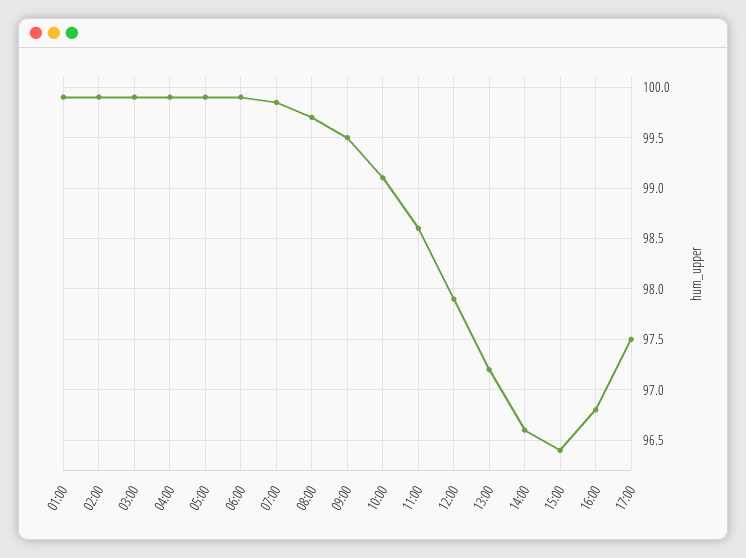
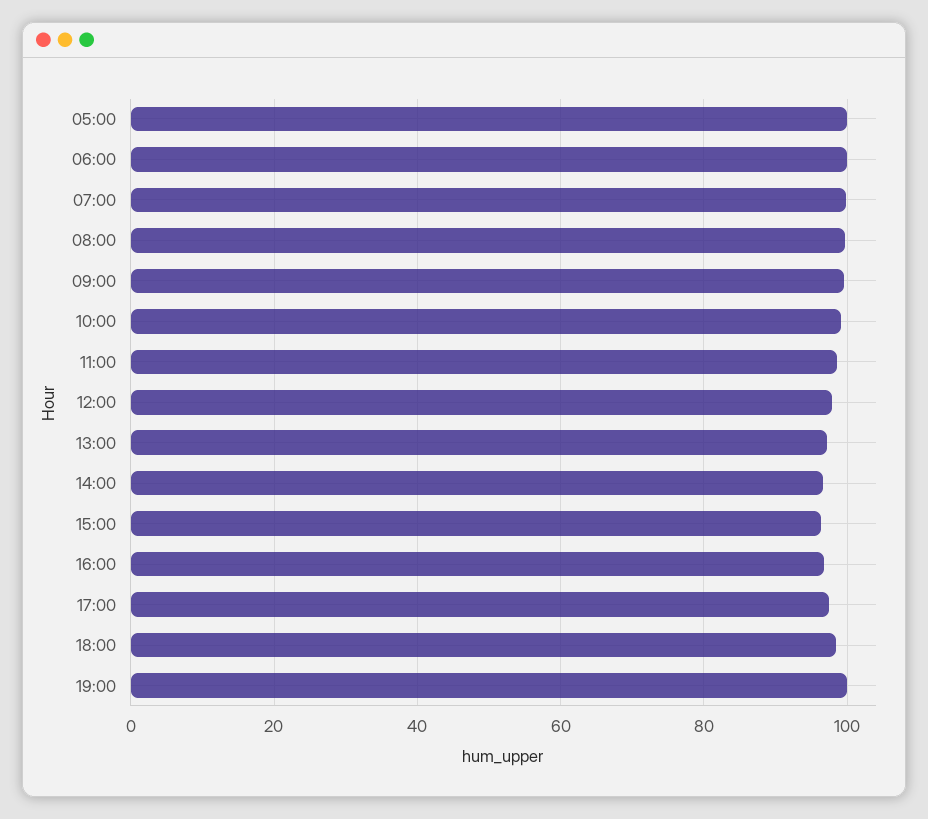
01:00: 99.9 -> none
02:00: 99.9 -> none
03:00: 99.9 -> none
04:00: 99.9 -> none
18:00: none -> 98
19:00: none -> 100

